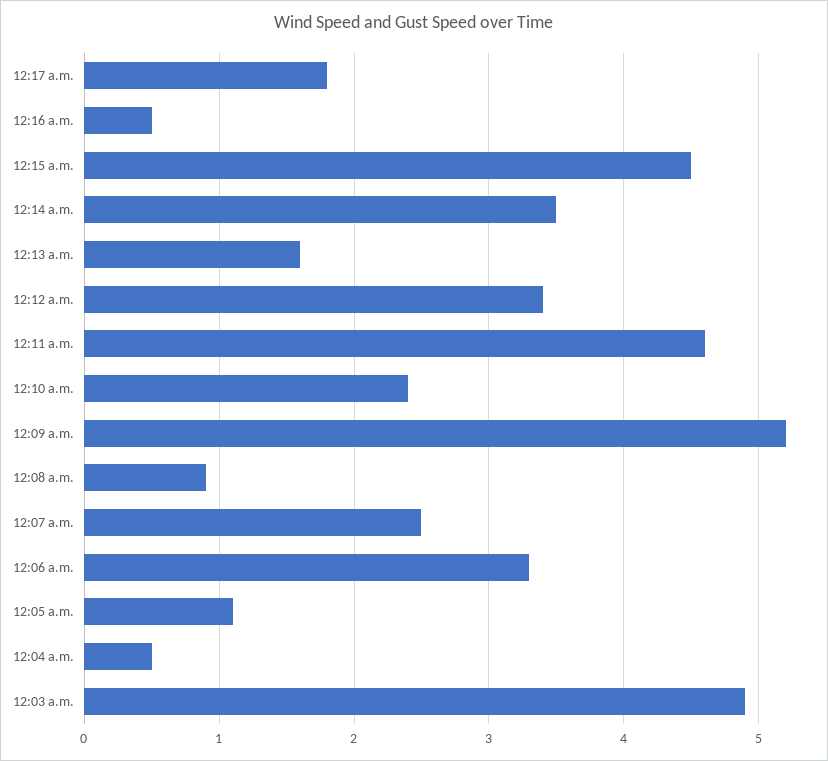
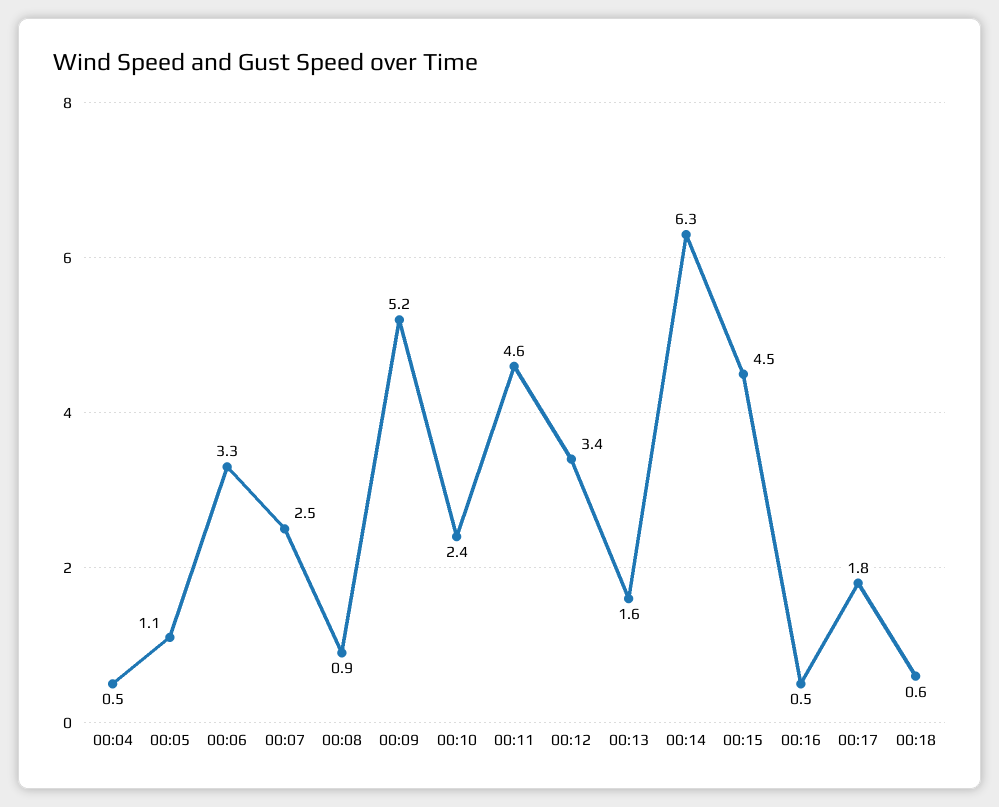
12:14 a.m.: 3.5 -> 6.3
12:03 a.m.: 4.9 -> none
00:18: none -> 0.6

